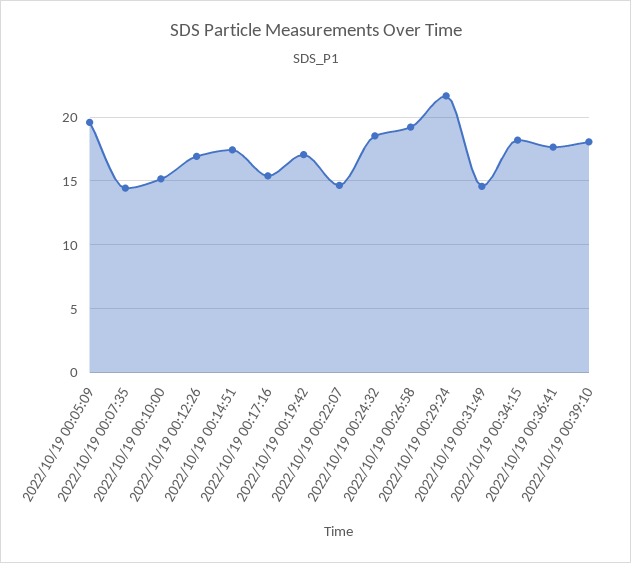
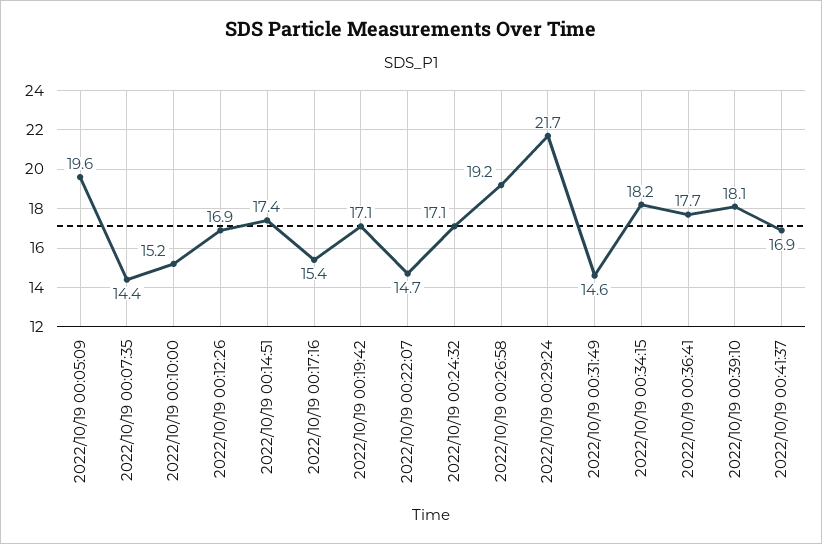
2022/10/19 00:24:32: 18.5 -> 17.1
2022/10/19 00:41:37: none -> 16.9

